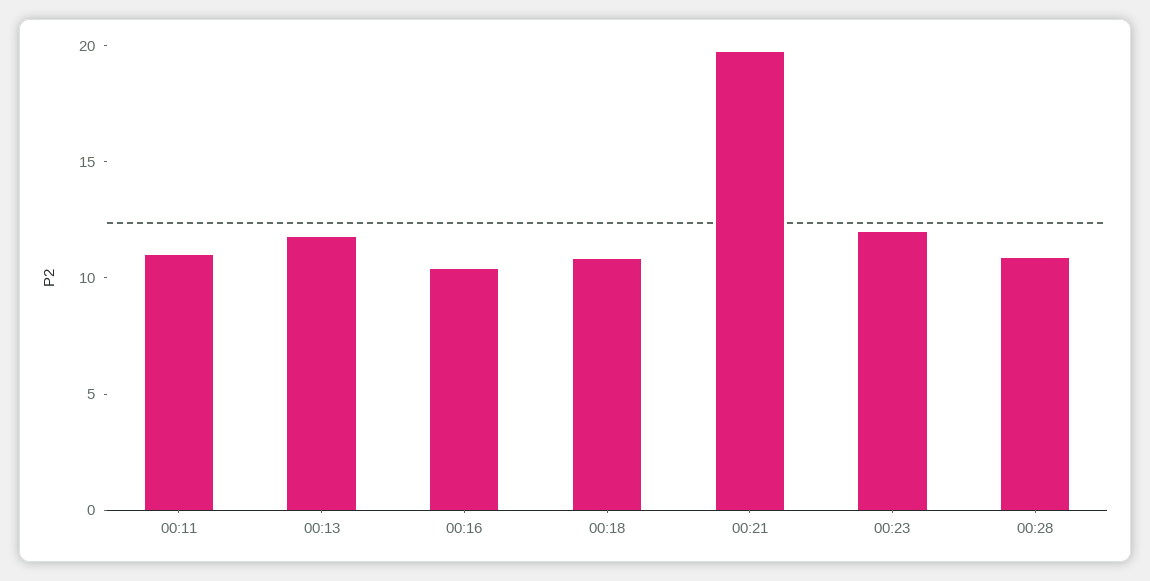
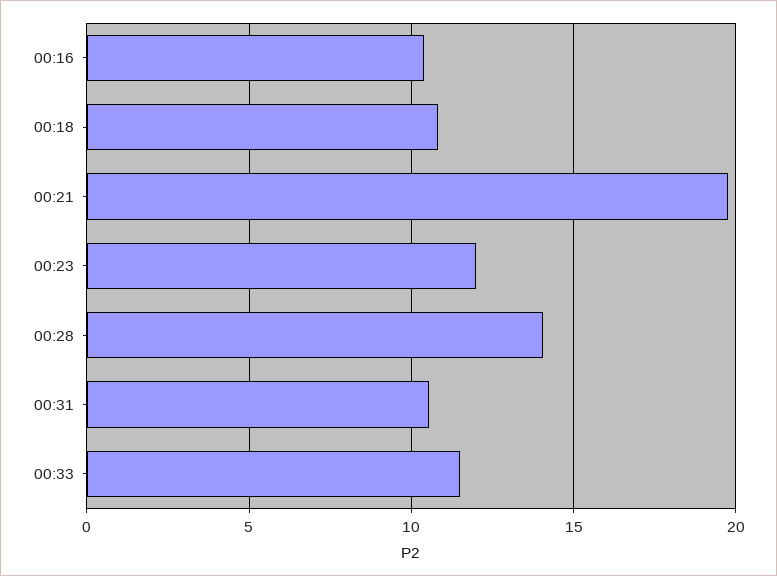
00:11: 11 -> none
00:13: 12 -> none
00:28: 11 -> 14
00:31: none -> 10.5
00:33: none -> 11.5

